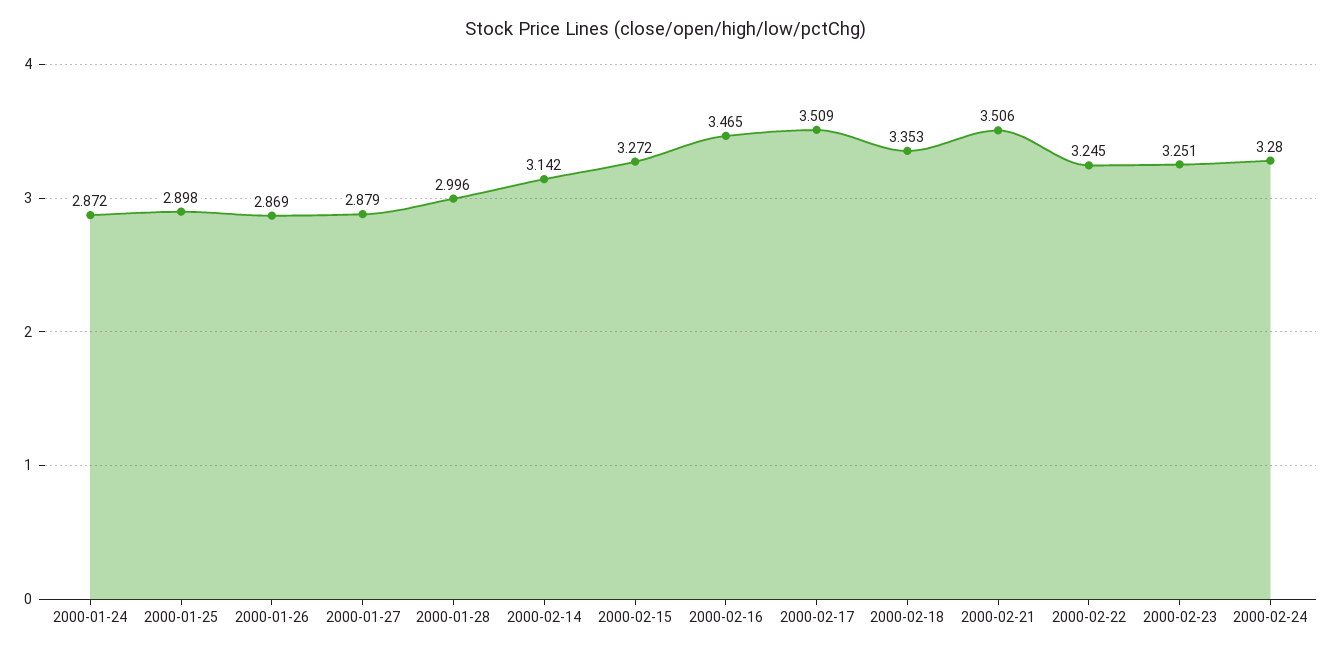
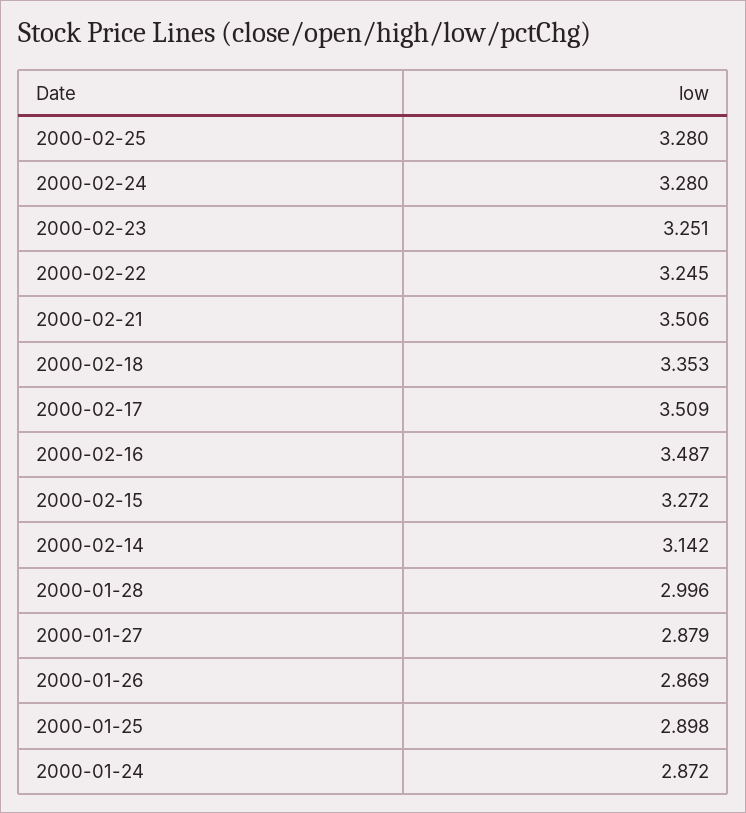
2000-02-16: 3.465 -> 3.487
2000-02-25: none -> 3.28

